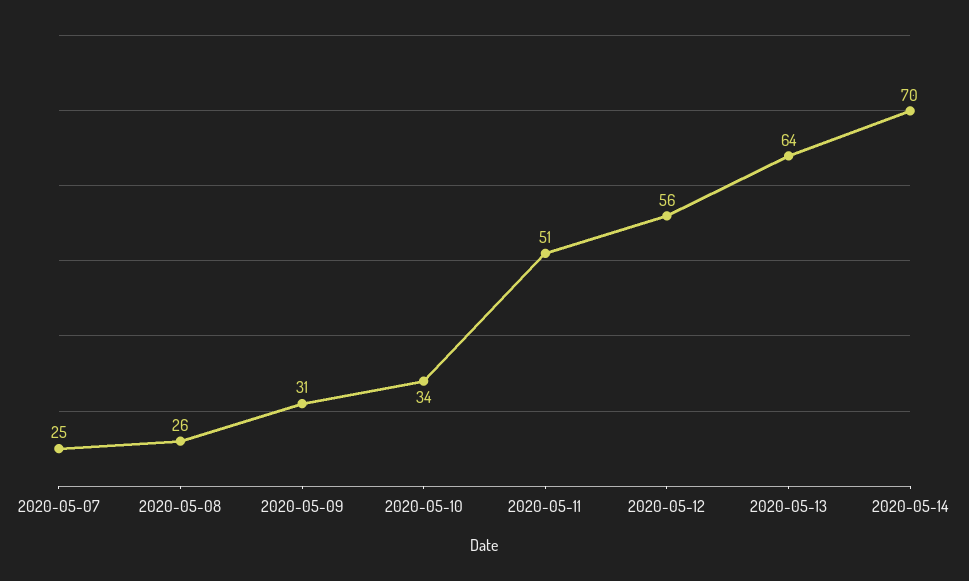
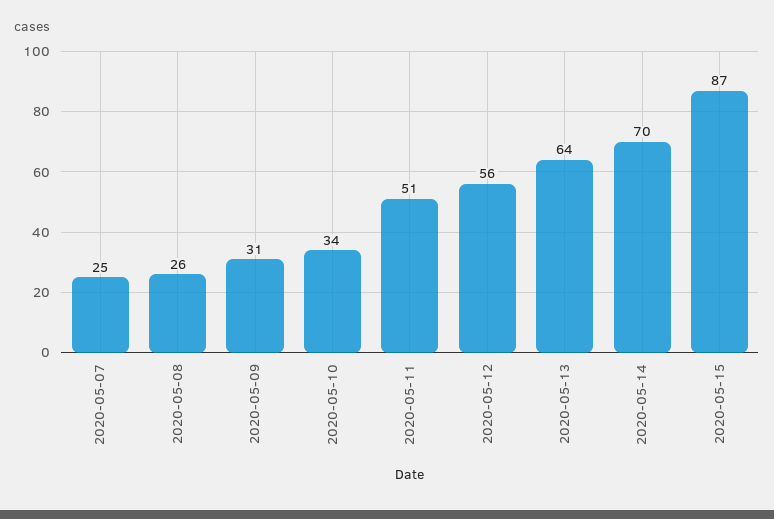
2020-05-15: none -> 87

